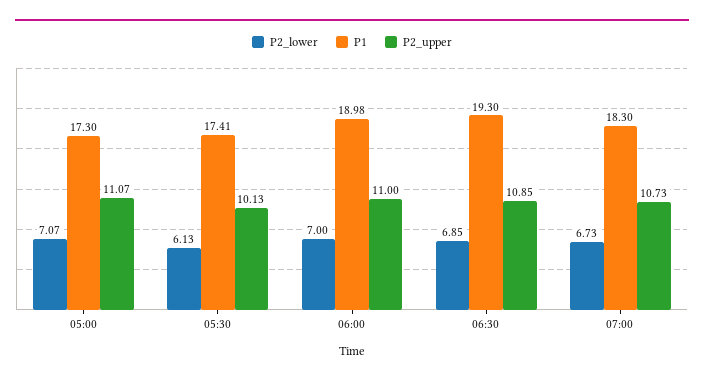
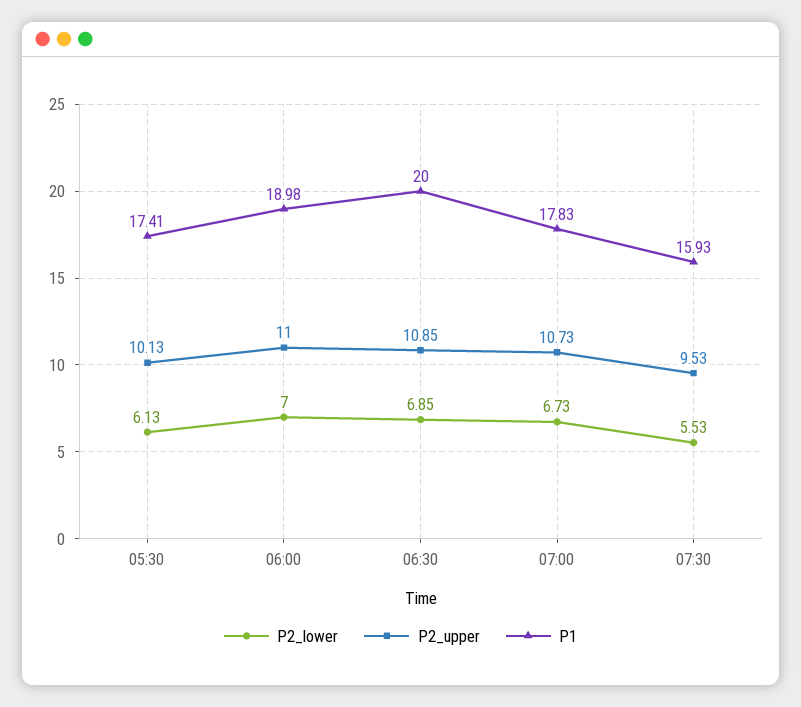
P2_lower, 05:00: 7.07 -> none
P1, 05:00: 17.3 -> none
P2_upper, 05:00: 11.07 -> none
P1, 06:30: 19.3 -> 20
P1, 07:00: 18.3 -> 17.83
P2_lower, 07:30: none -> 5.53
P2_upper, 07:30: none -> 9.53
P1, 07:30: none -> 15.93

